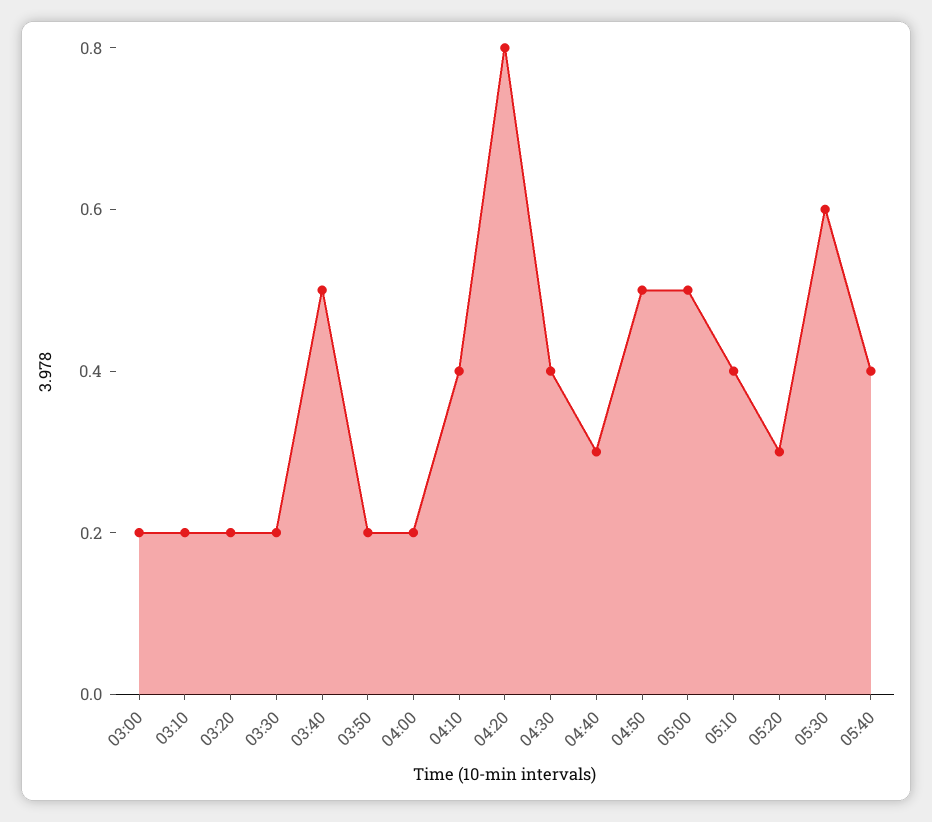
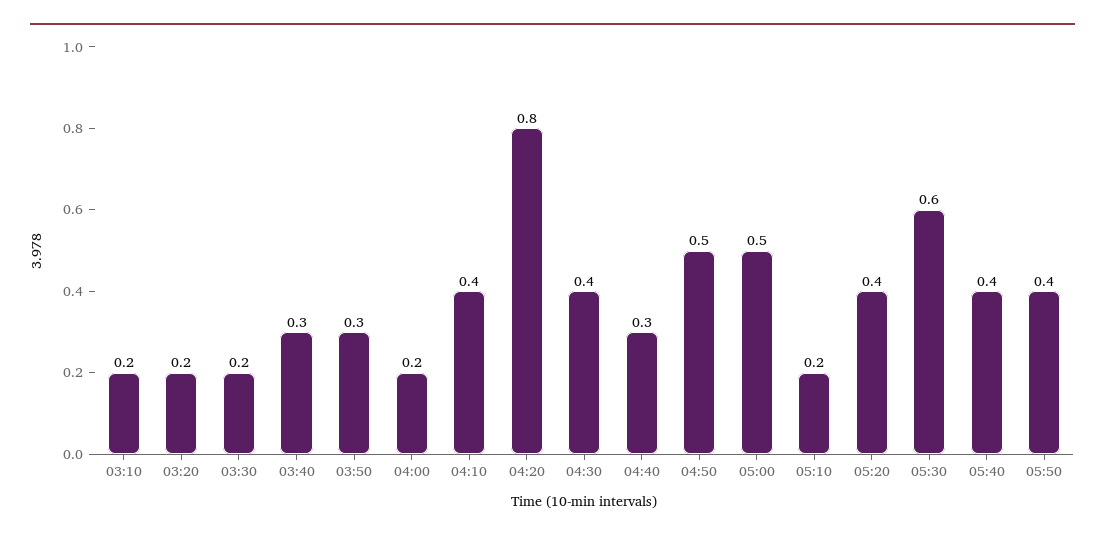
03:00: 0.2 -> none
03:40: 0.5 -> 0.3
03:50: 0.2 -> 0.3
05:10: 0.4 -> 0.2
05:20: 0.3 -> 0.4
05:50: none -> 0.4

